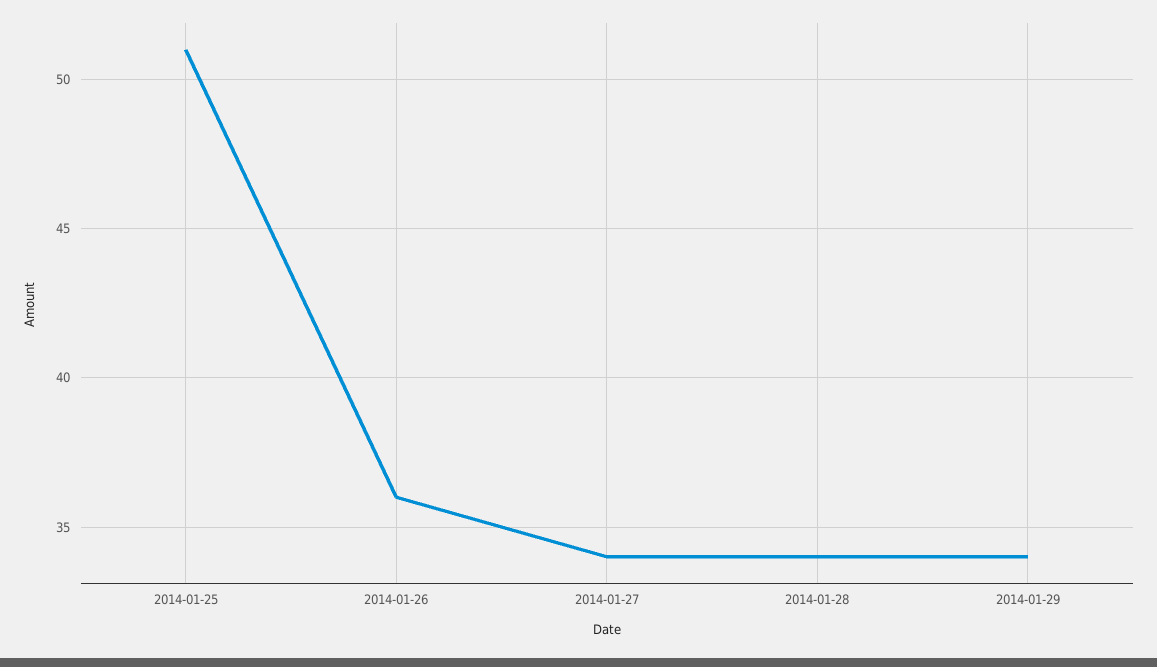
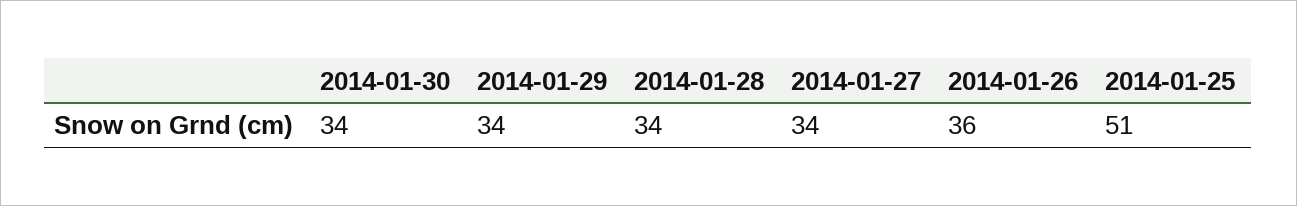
2014-01-30: none -> 34

